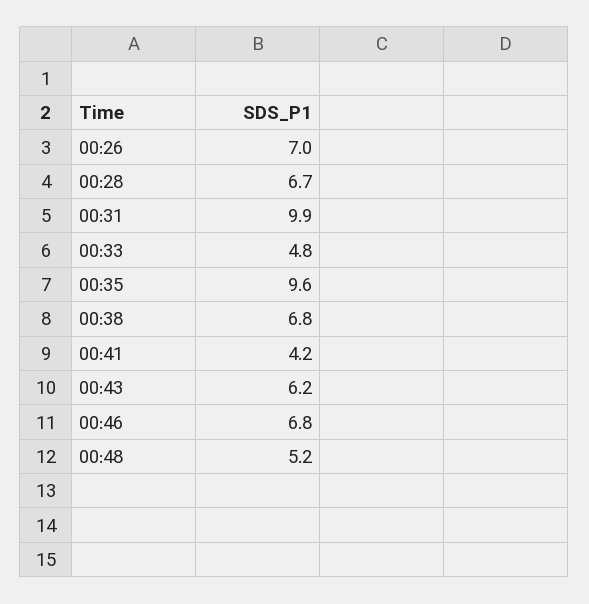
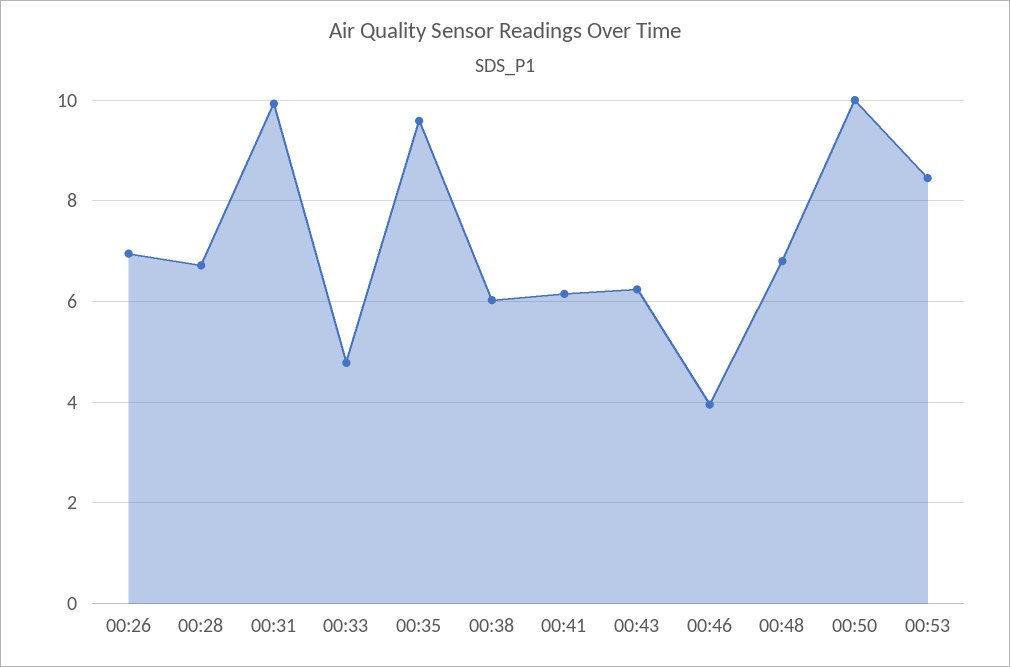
00:38: 6.8 -> 6
00:41: 4.2 -> 6.2
00:46: 6.8 -> 4
00:48: 5.2 -> 6.8
00:50: none -> 10
00:53: none -> 8.4

